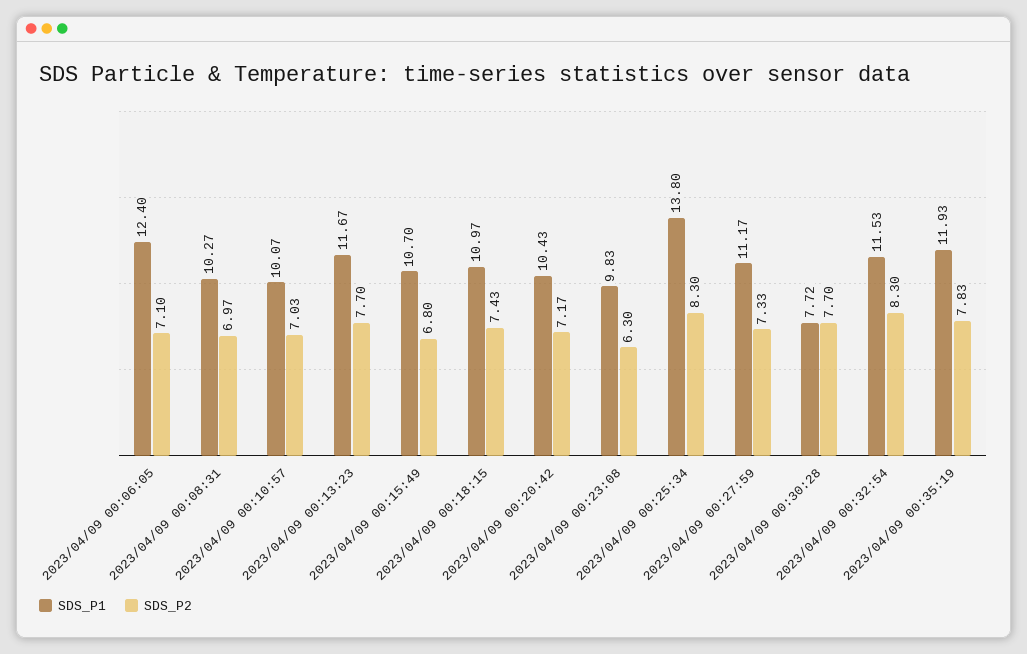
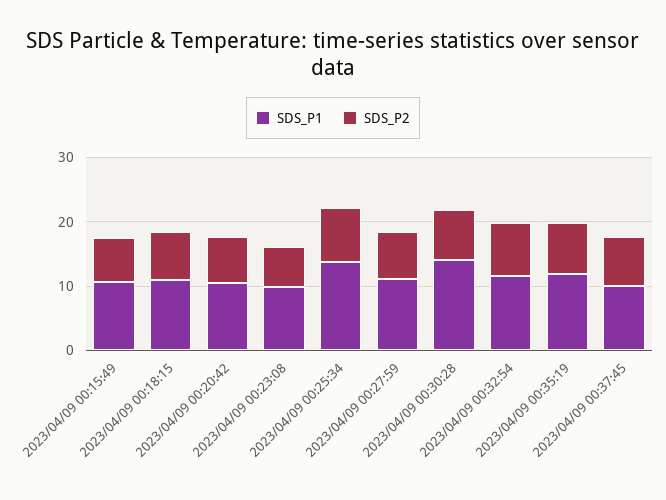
SDS_P1, 2023/04/09 00:06:05: 12.4 -> none
SDS_P2, 2023/04/09 00:06:05: 7.1 -> none
SDS_P1, 2023/04/09 00:08:31: 10.27 -> none
SDS_P2, 2023/04/09 00:08:31: 6.97 -> none
SDS_P1, 2023/04/09 00:10:57: 10.07 -> none
SDS_P2, 2023/04/09 00:10:57: 7.03 -> none
SDS_P1, 2023/04/09 00:13:23: 11.67 -> none
SDS_P2, 2023/04/09 00:13:23: 7.7 -> none
SDS_P1, 2023/04/09 00:30:28: 7.72 -> 14
SDS_P1, 2023/04/09 00:37:45: none -> 10
SDS_P2, 2023/04/09 00:37:45: none -> 8

